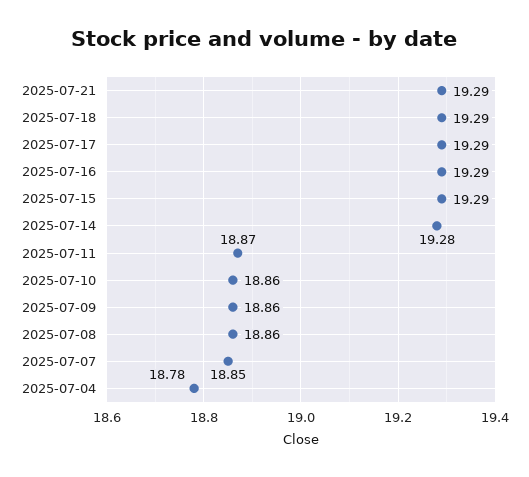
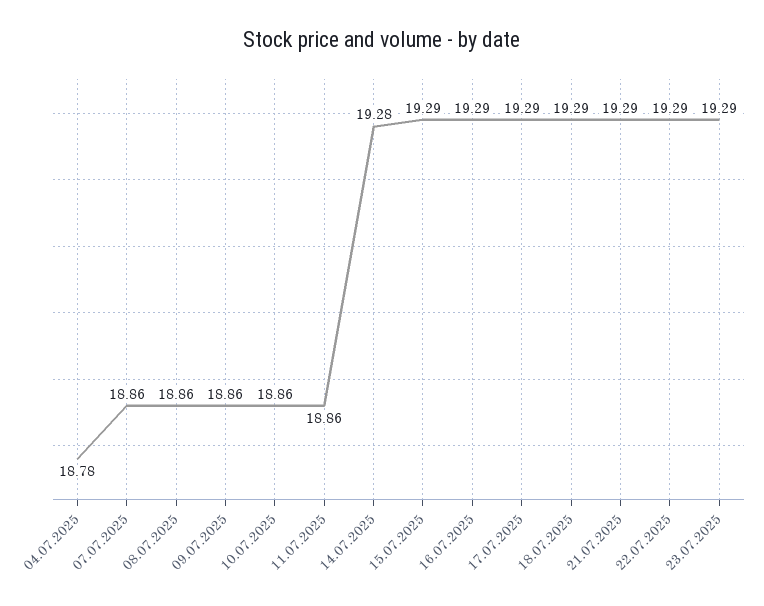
2025-07-11: 18.87 -> 18.86
2025-07-07: 18.85 -> 18.86
22.07.2025: none -> 19.29
23.07.2025: none -> 19.29

